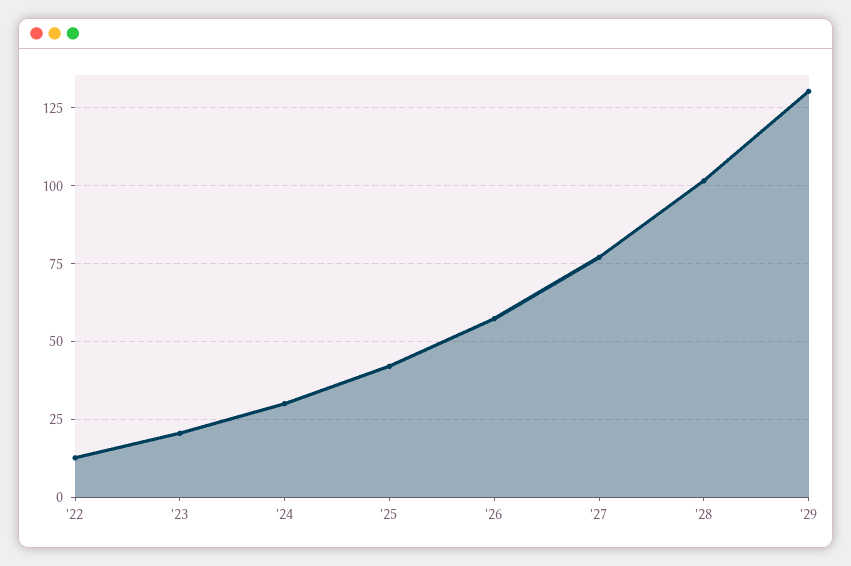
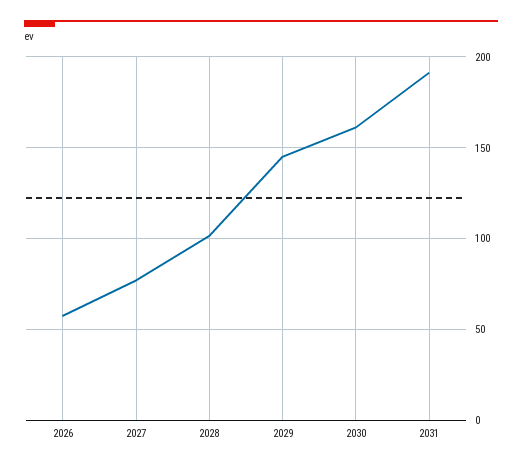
'22: 12.5 -> none
'23: 20 -> none
'24: 30 -> none
'25: 42.5 -> none
'29: 130 -> 145
2030: none -> 160
2031: none -> 190

